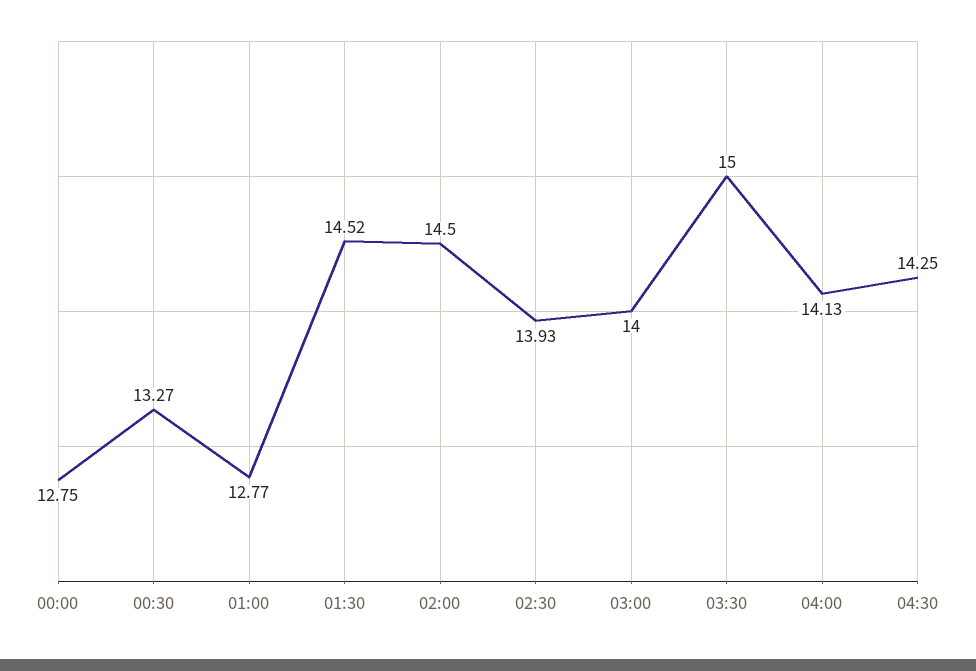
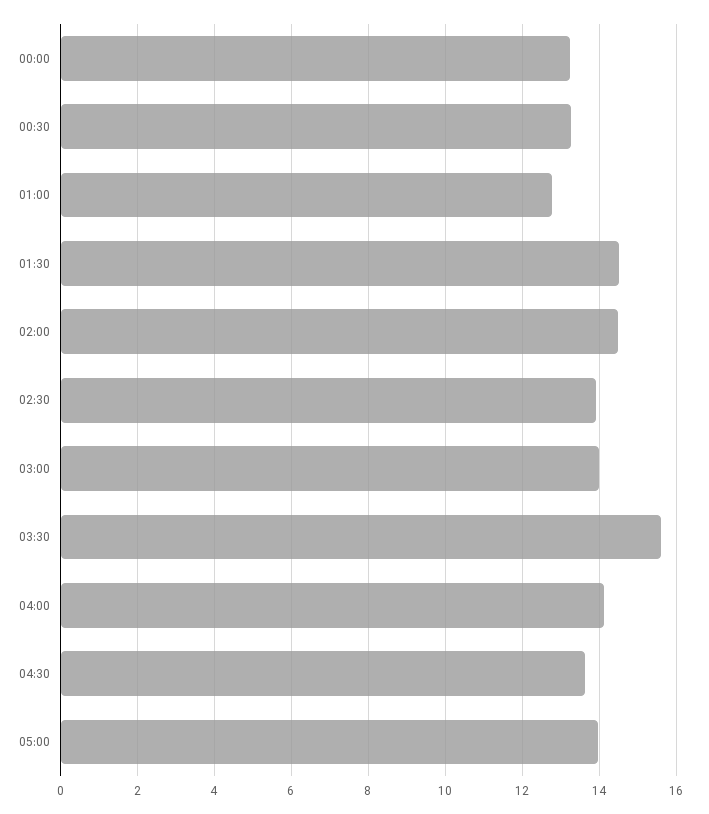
00:00: 12.75 -> 13.2
03:30: 15 -> 15.6
04:30: 14.25 -> 13.6
05:00: none -> 14

